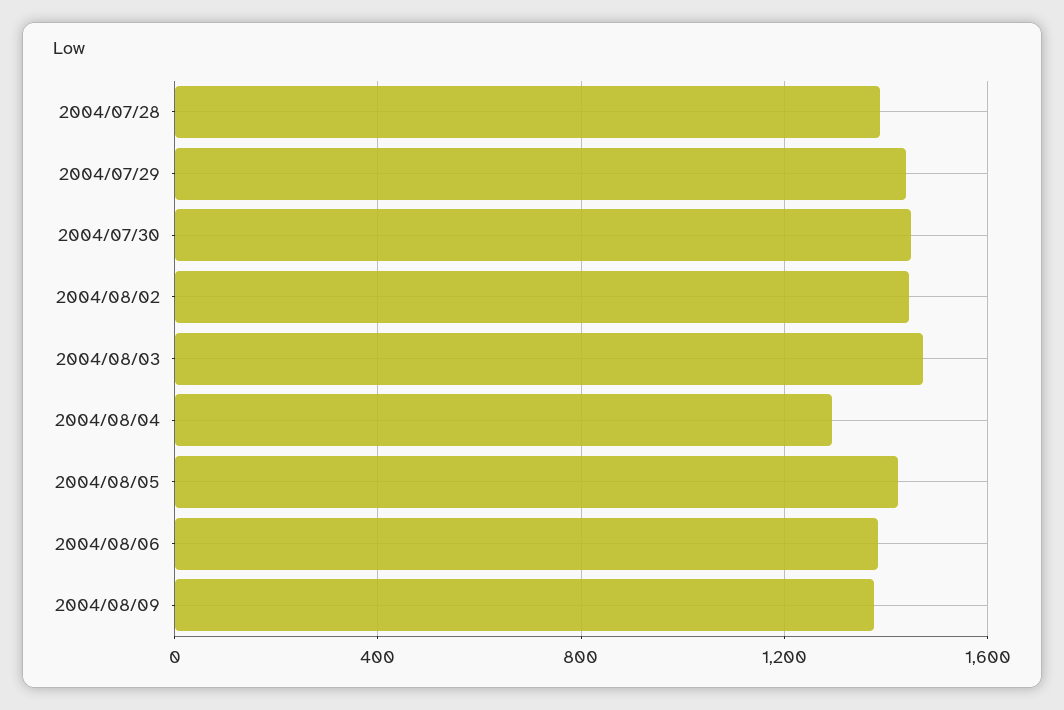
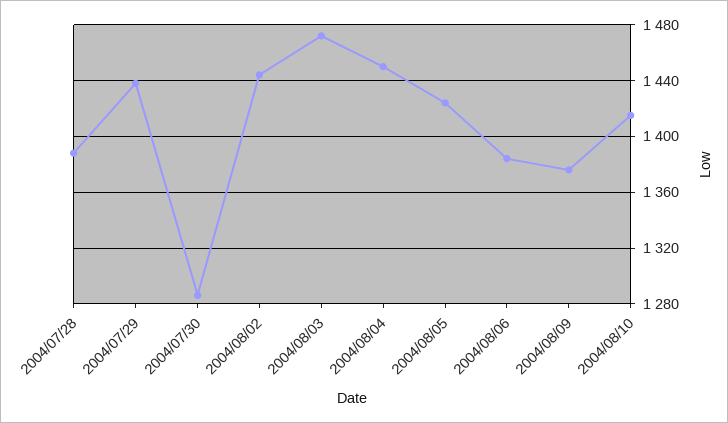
2004/07/30: 1450 -> 1285
2004/08/04: 1300 -> 1450
2004/08/10: none -> 1415

